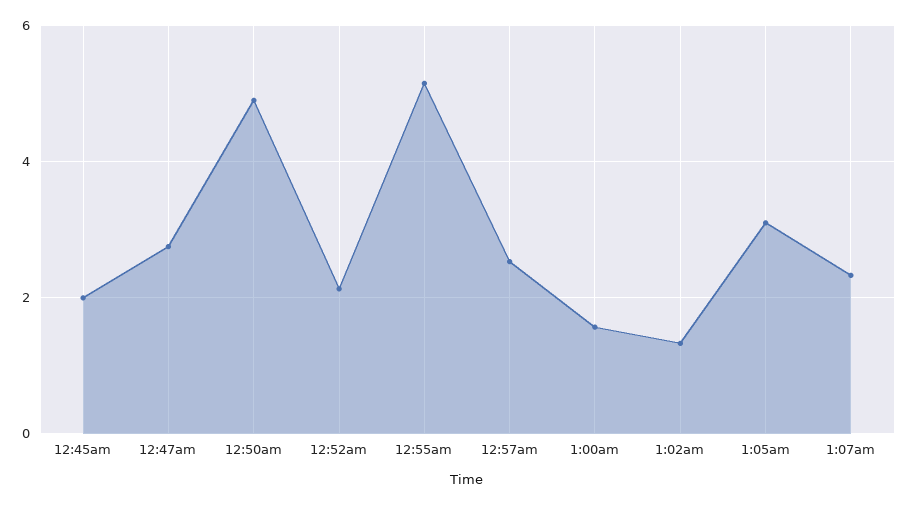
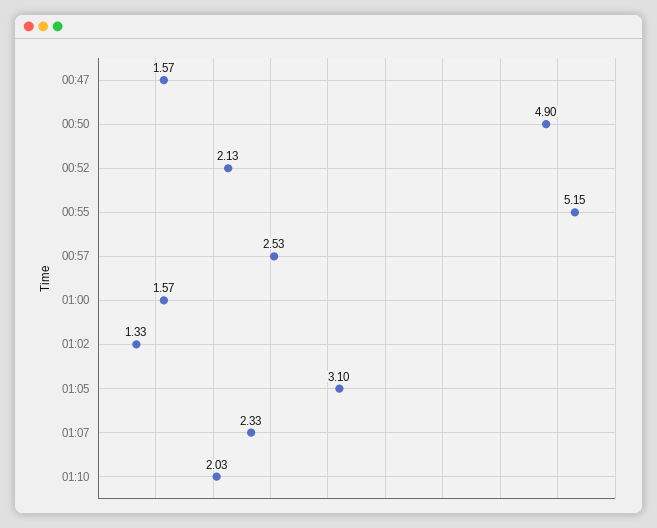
12:45am: 2 -> none
12:47am: 2.8 -> 1.57
01:10: none -> 2.03

